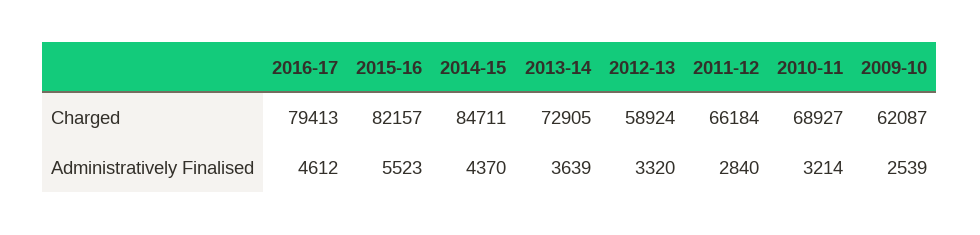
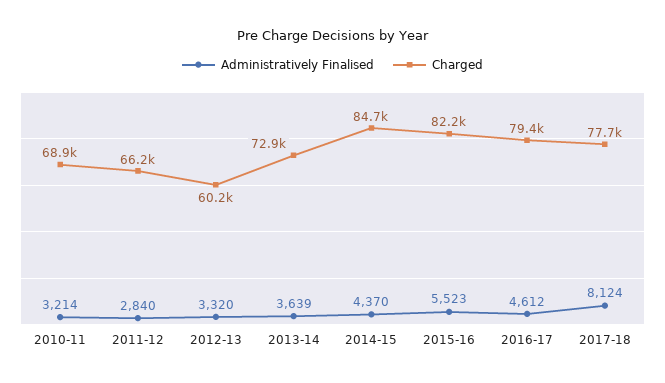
Charged, 2012-13: 58924 -> 60200
Charged, 2009-10: 62087 -> none
Administratively Finalised, 2009-10: 2539 -> none
Administratively Finalised, 2017-18: none -> 8124
Charged, 2017-18: none -> 77700

